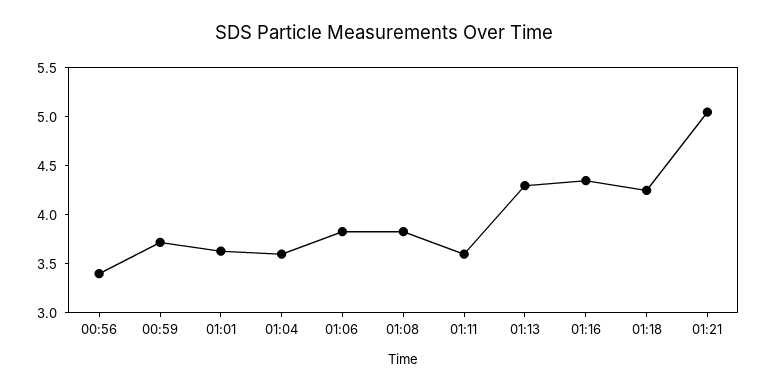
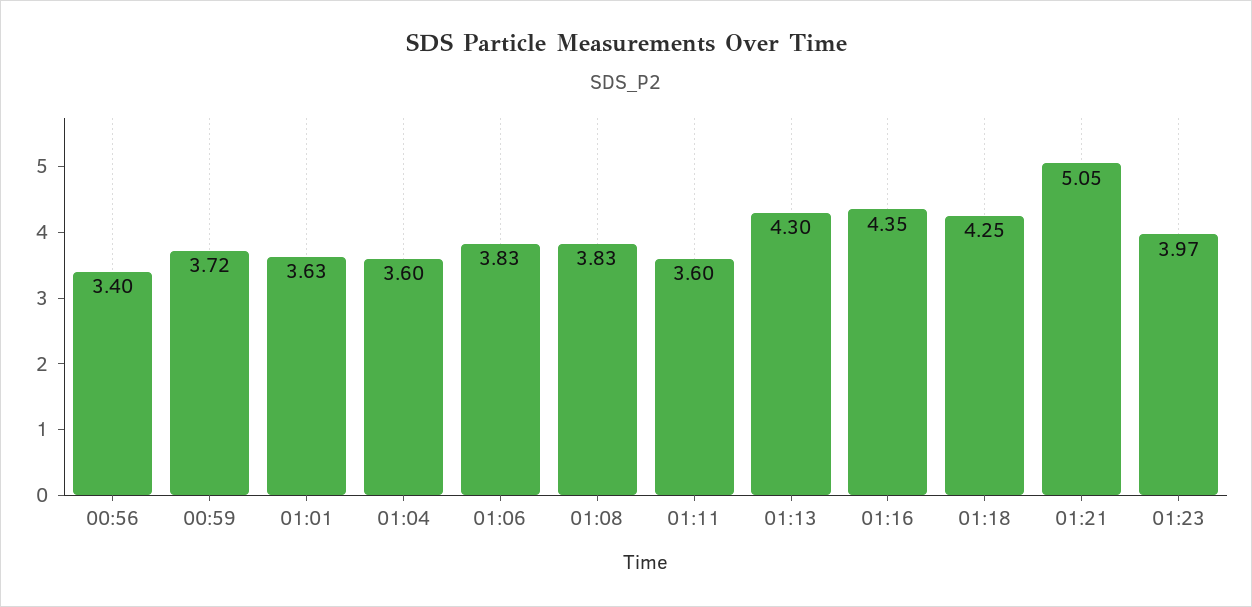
01:23: none -> 3.97

